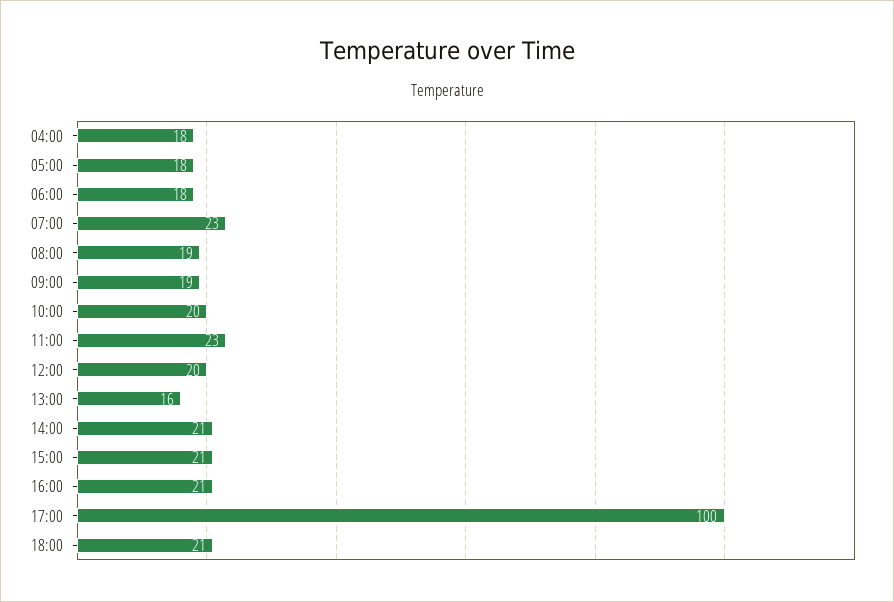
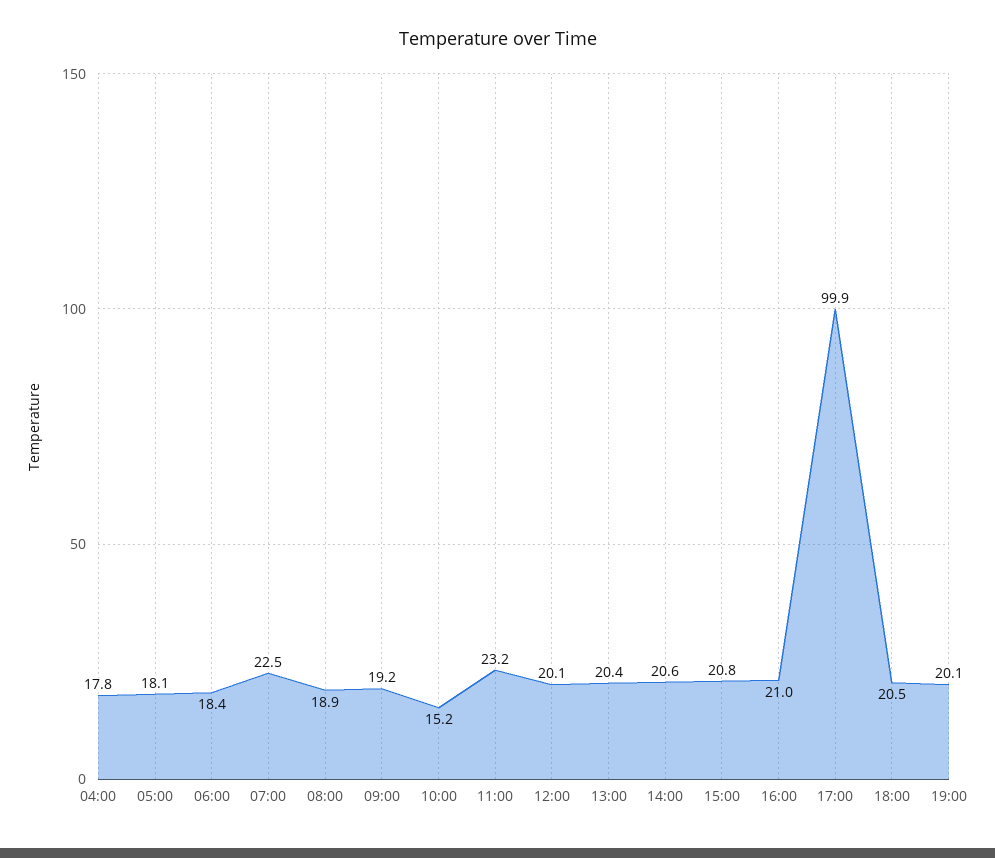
10:00: 20 -> 15.2
13:00: 16 -> 20.4
19:00: none -> 20.1

